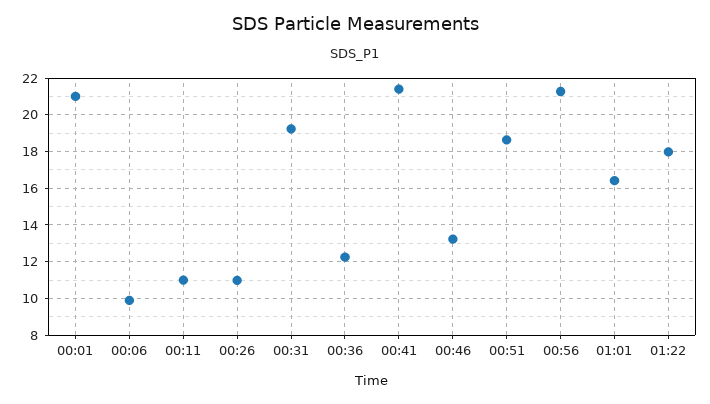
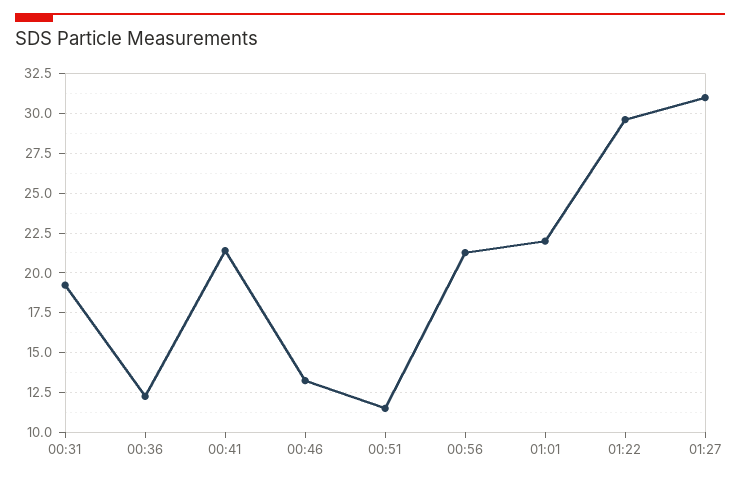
00:01: 21 -> none
00:06: 10 -> none
00:11: 11 -> none
00:26: 11 -> none
00:51: 18.5 -> 11.5
01:01: 16.5 -> 22
01:22: 18 -> 29.5
01:27: none -> 31

